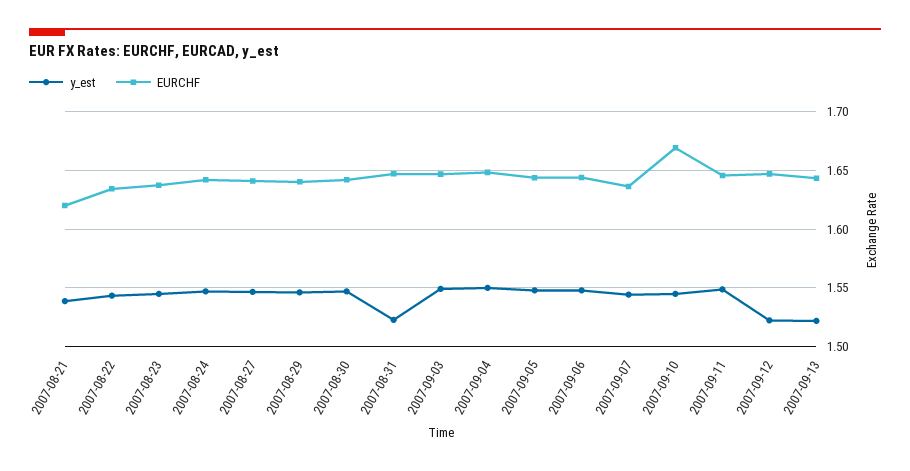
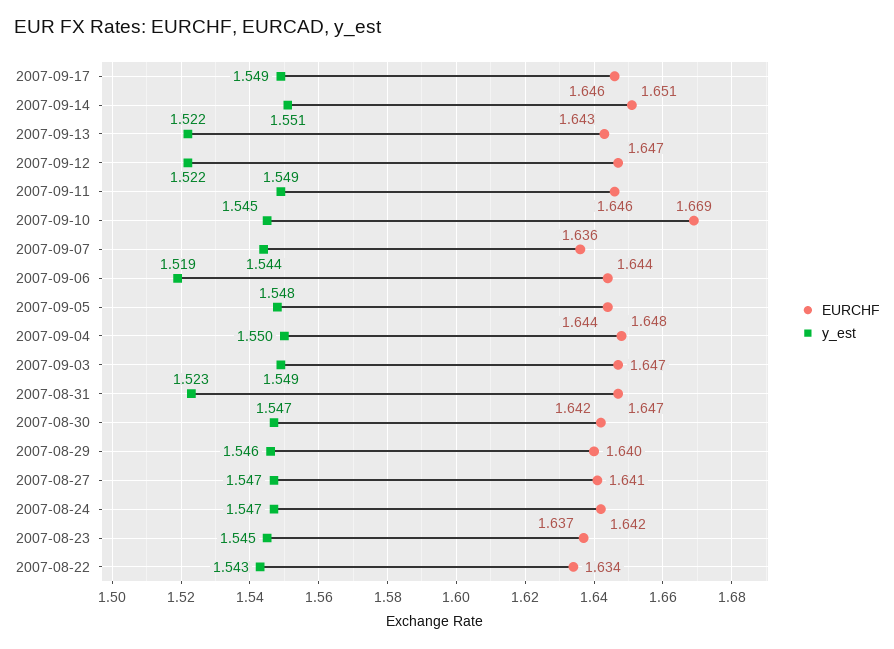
y_est, 2007-08-21: 1.54 -> none
EURCHF, 2007-08-21: 1.62 -> none
y_est, 2007-09-06: 1.55 -> 1.519
EURCHF, 2007-09-17: none -> 1.646
y_est, 2007-09-17: none -> 1.549
EURCHF, 2007-09-14: none -> 1.651
y_est, 2007-09-14: none -> 1.551

